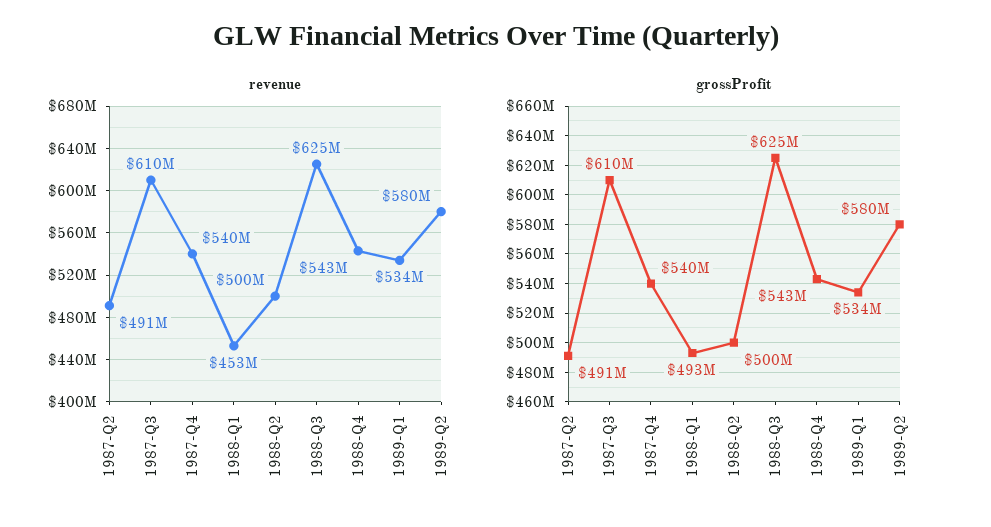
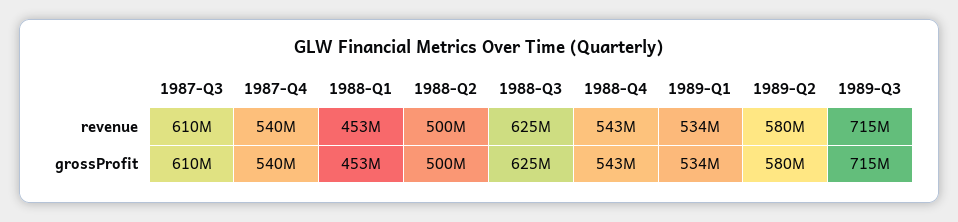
revenue, 1987-Q2: 491000000 -> none
grossProfit, 1987-Q2: 491000000 -> none
grossProfit, 1988-Q1: 493000000 -> 453000000
revenue, 1989-Q3: none -> 715000000
grossProfit, 1989-Q3: none -> 715000000

